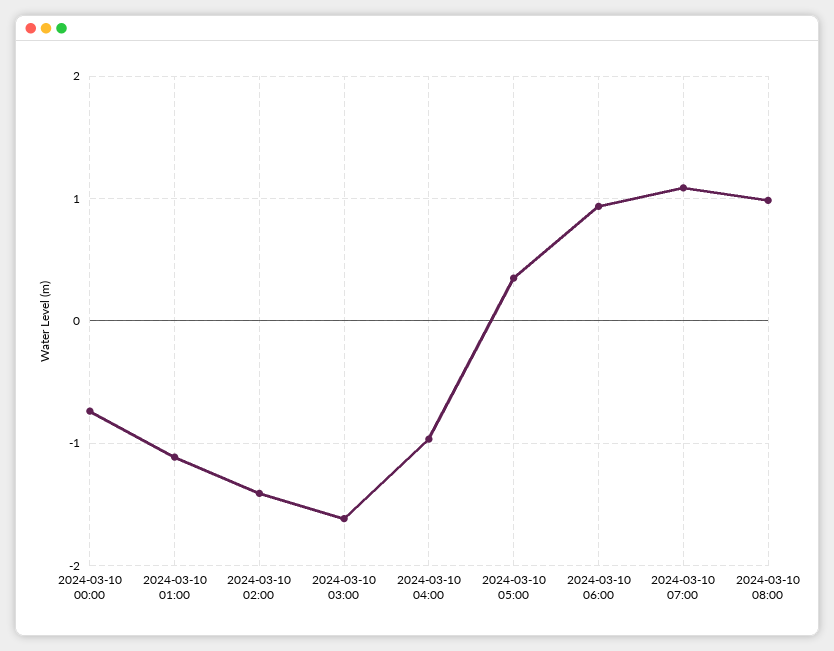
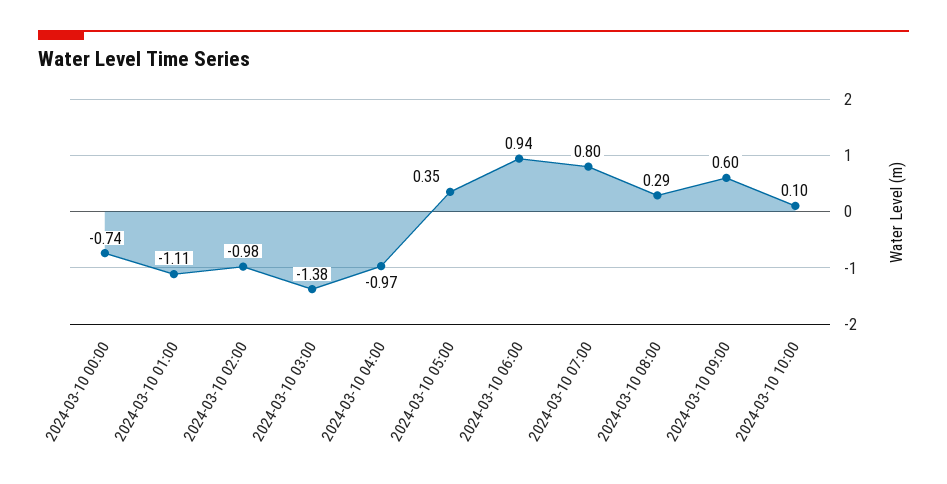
2024-03-10 02:00: -1.4 -> -0.98
2024-03-10 03:00: -1.6 -> -1.38
2024-03-10 07:00: 1.1 -> 0.8
2024-03-10 08:00: 1 -> 0.29
2024-03-10 09:00: none -> 0.6
2024-03-10 10:00: none -> 0.1

